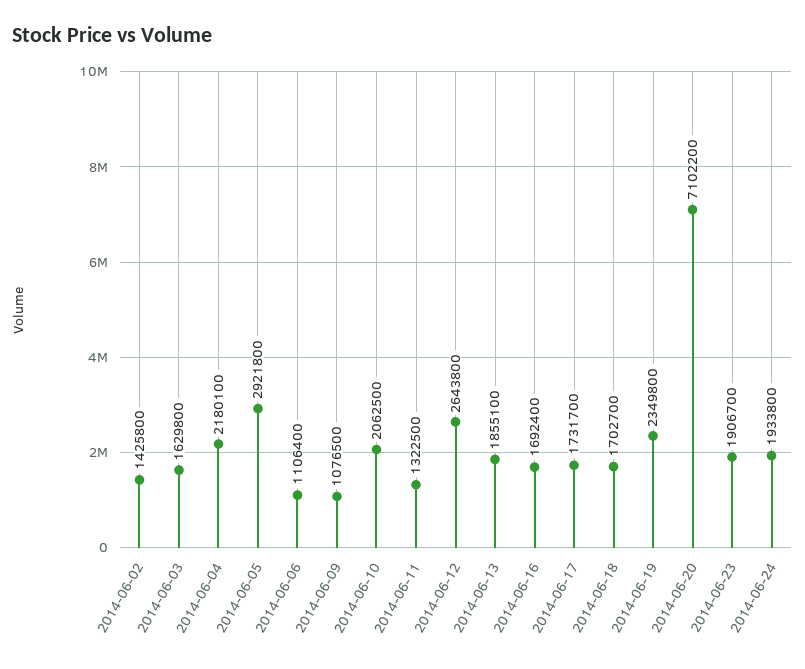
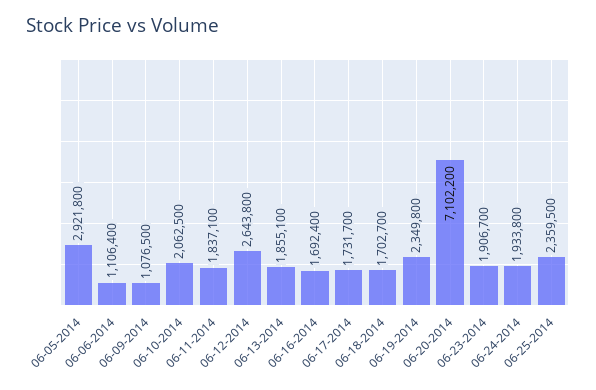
2014-06-02: 1425800 -> none
2014-06-03: 1629800 -> none
2014-06-04: 2180100 -> none
2014-06-11: 1322500 -> 1837100
06-25-2014: none -> 2359500

